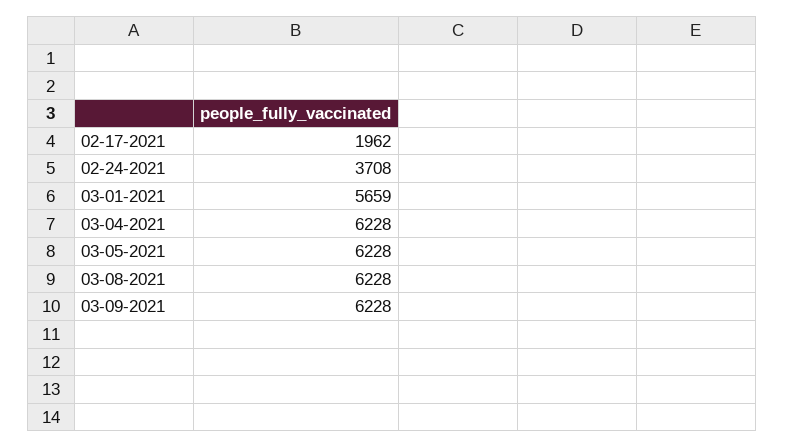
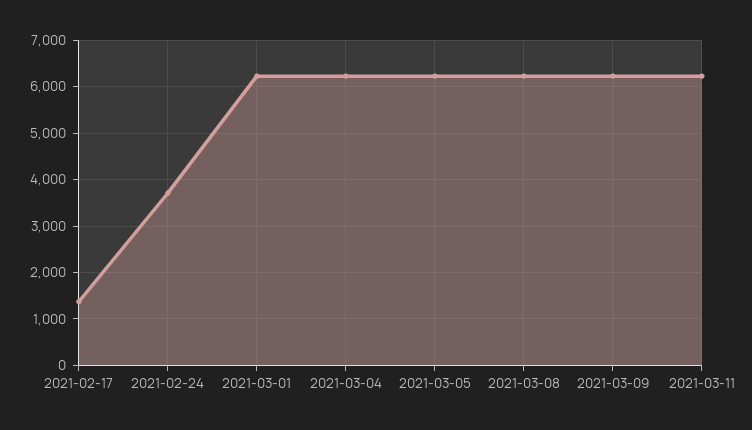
02-17-2021: 1962 -> 1400
03-01-2021: 5659 -> 6200
2021-03-11: none -> 6200

